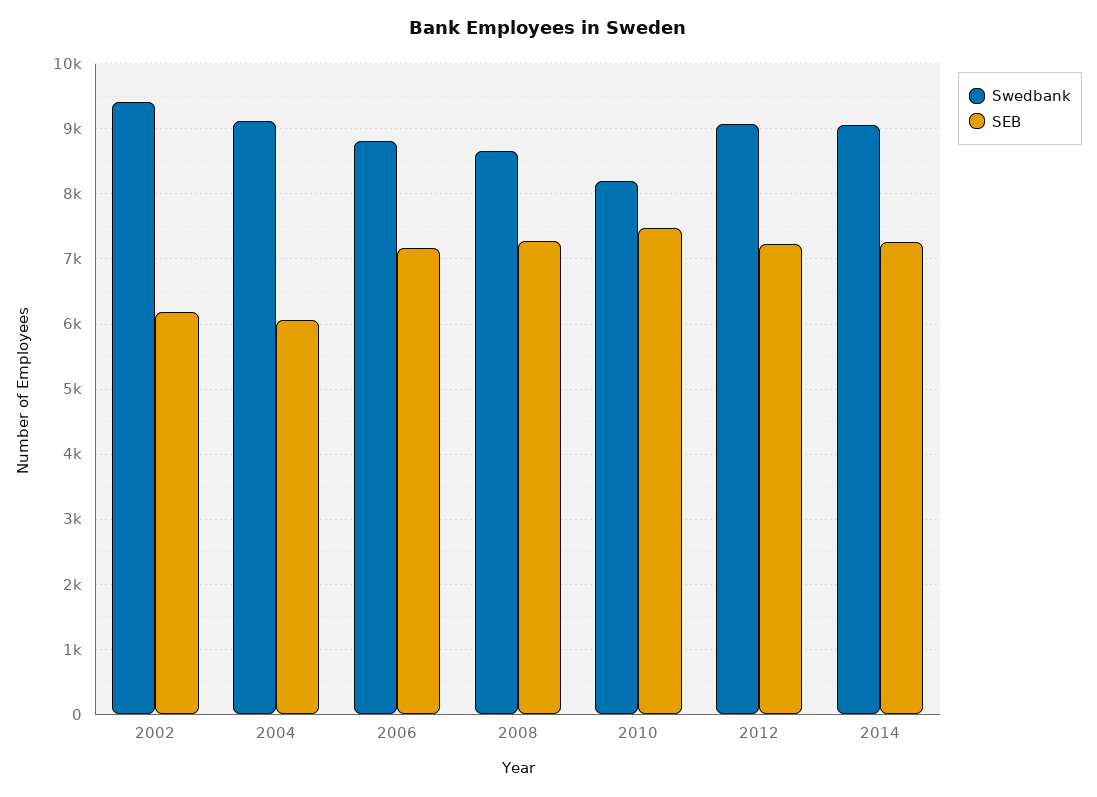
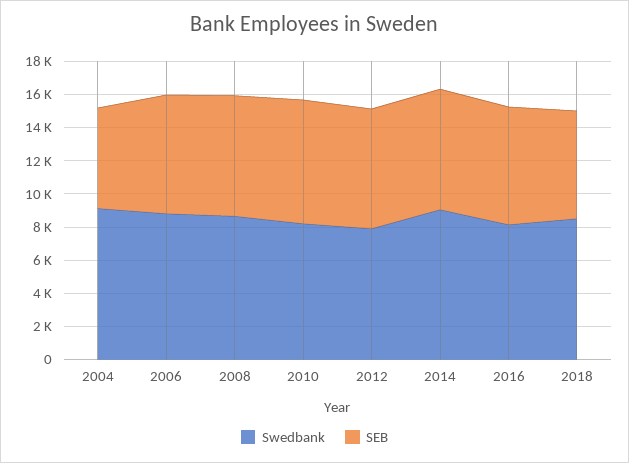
Swedbank, 2002: 9400 -> none
SEB, 2002: 6200 -> none
Swedbank, 2012: 9100 -> 8000
Swedbank, 2016: none -> 8000
SEB, 2016: none -> 7000
Swedbank, 2018: none -> 8500
SEB, 2018: none -> 6500

